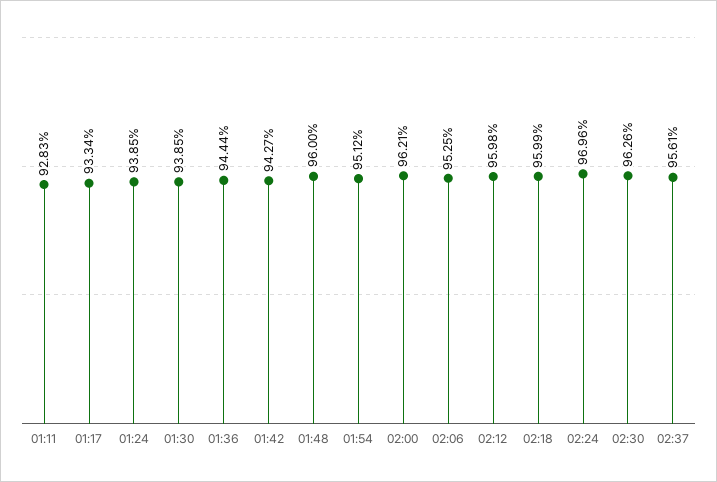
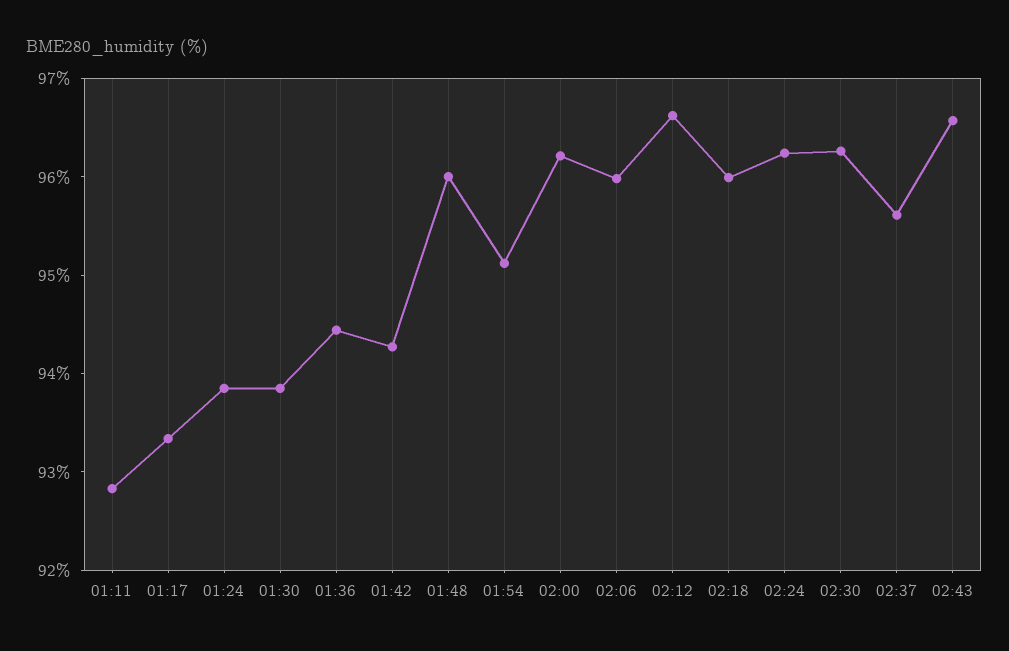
02:06: 95.25 -> 96
02:12: 95.98 -> 96.6
02:24: 96.96 -> 96.2
02:43: none -> 96.6

